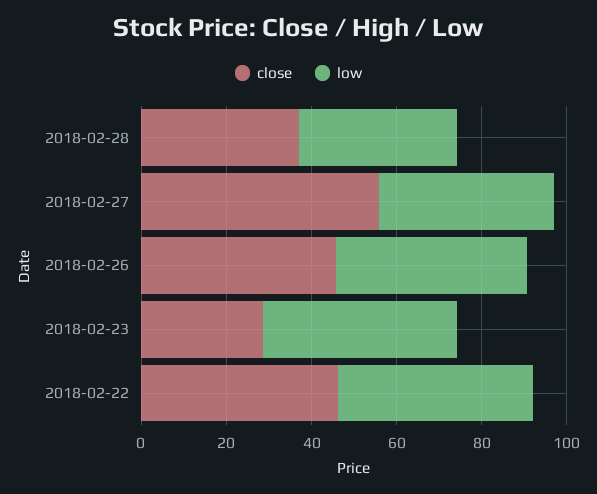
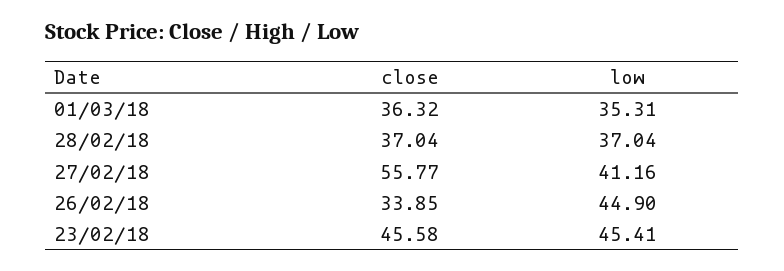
close, 2018-02-26: 45 -> 33.85
close, 2018-02-23: 30 -> 45.58
close, 2018-02-22: 45 -> none
low, 2018-02-22: 45 -> none
close, 01/03/18: none -> 36.32
low, 01/03/18: none -> 35.31

